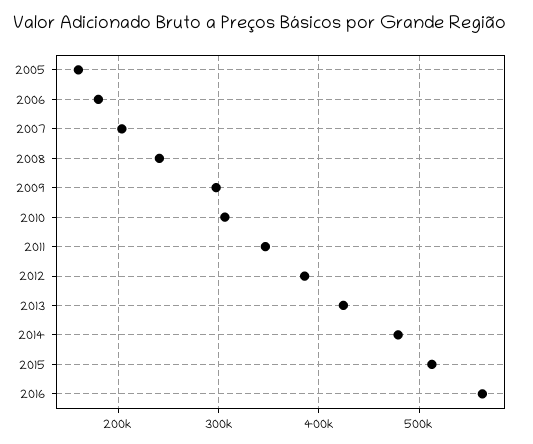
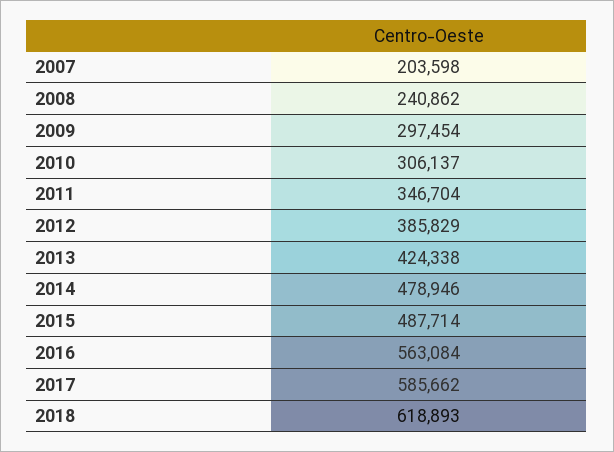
2005: 160000 -> none
2006: 180000 -> none
2015: 510000 -> 487714
2017: none -> 585662
2018: none -> 618893

